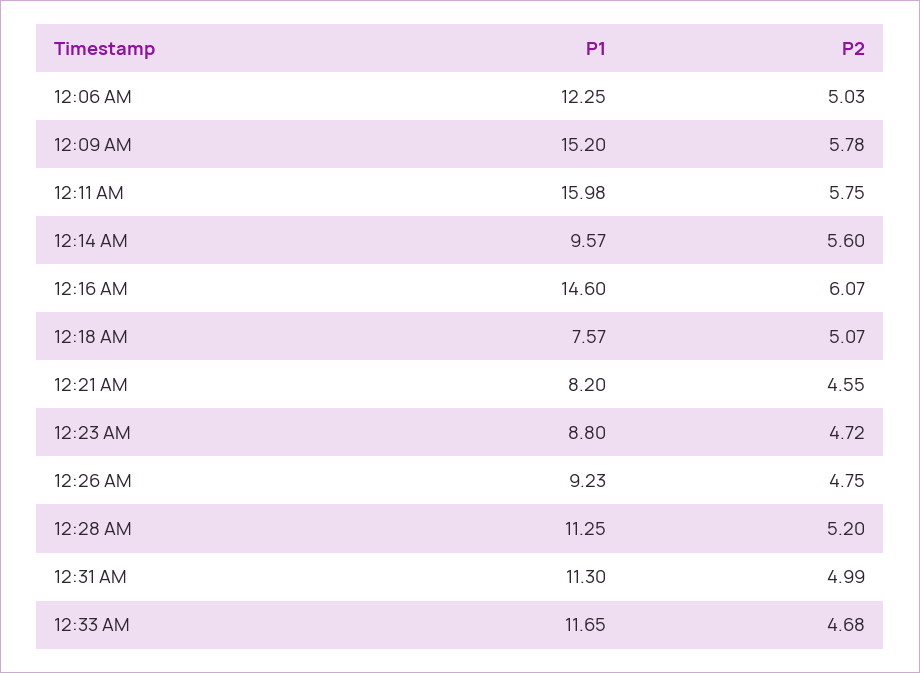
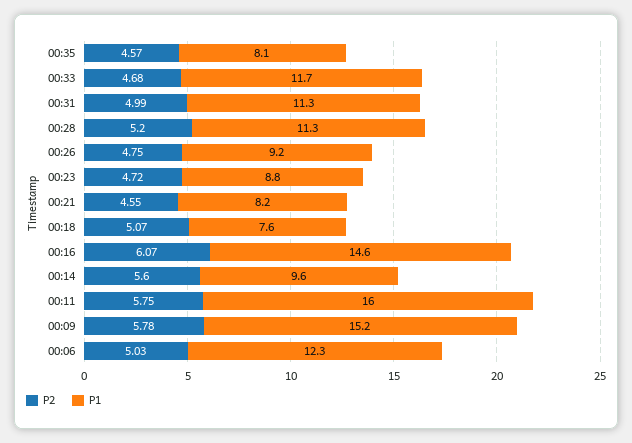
P2, 00:35: none -> 4.57
P1, 00:35: none -> 8.1

